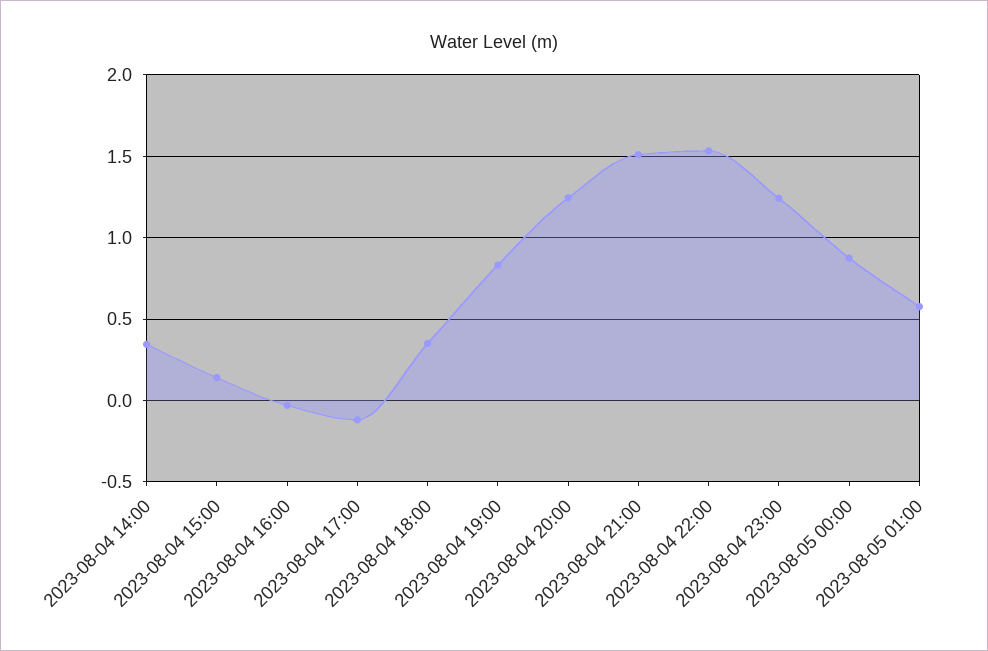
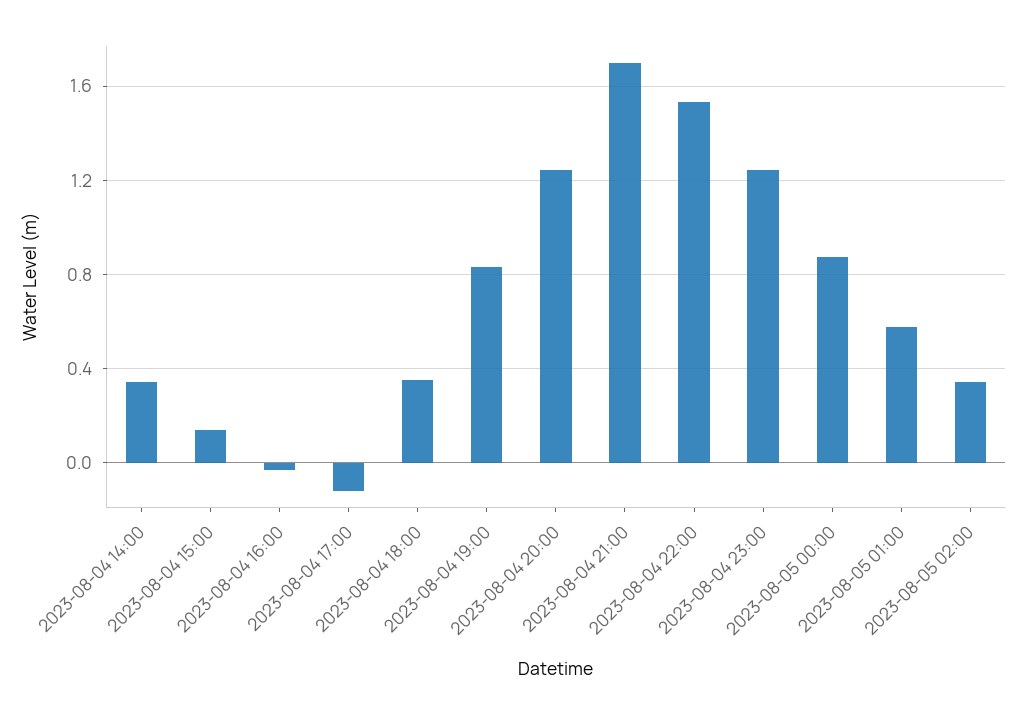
2023-08-04 21:00: 1.5 -> 1.7
2023-08-05 02:00: none -> 0.35

